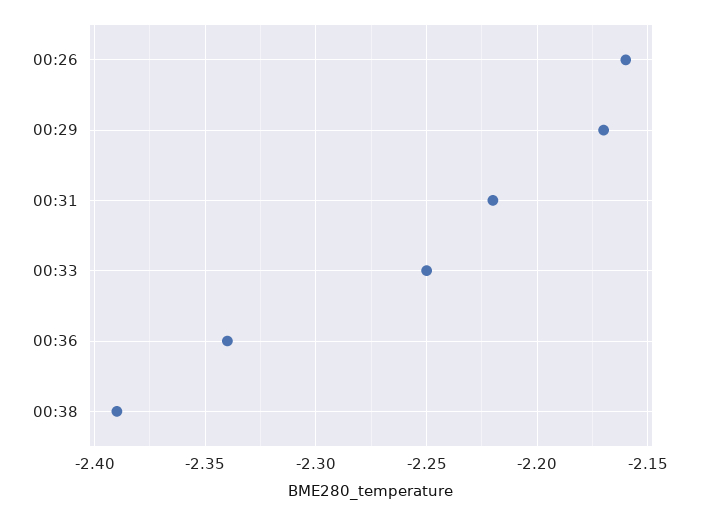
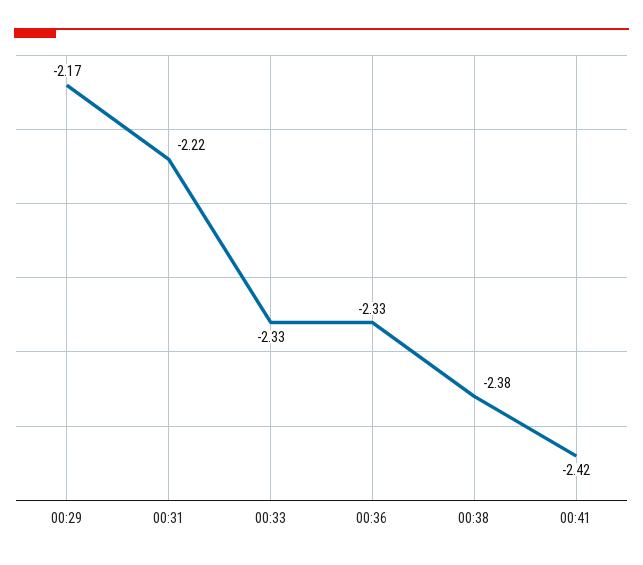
00:26: -2.16 -> none
00:33: -2.25 -> -2.33
00:36: -2.34 -> -2.33
00:38: -2.39 -> -2.38
00:41: none -> -2.42

